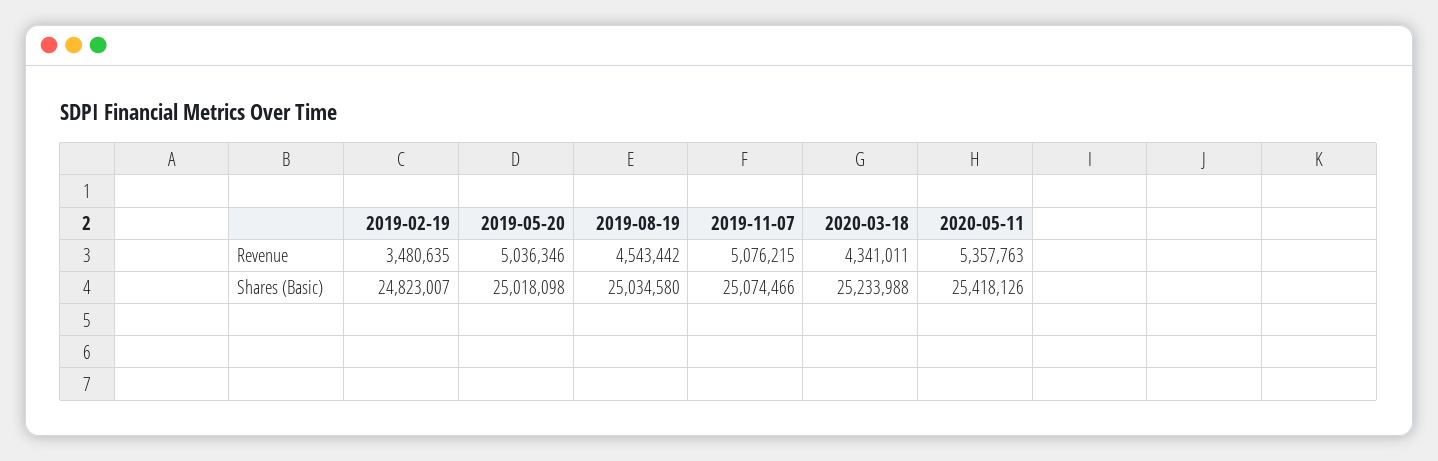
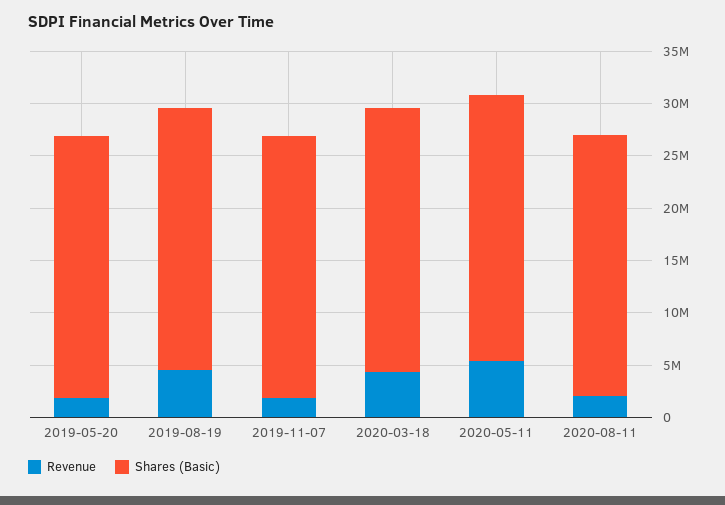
Revenue, 2019-02-19: 3480635 -> none
Revenue, 2019-05-20: 5036346 -> 2000000
Revenue, 2019-11-07: 5076215 -> 2000000
Shares (Basic), 2019-02-19: 24823007 -> none
Revenue, 2020-08-11: none -> 2000000
Shares (Basic), 2020-08-11: none -> 25000000

